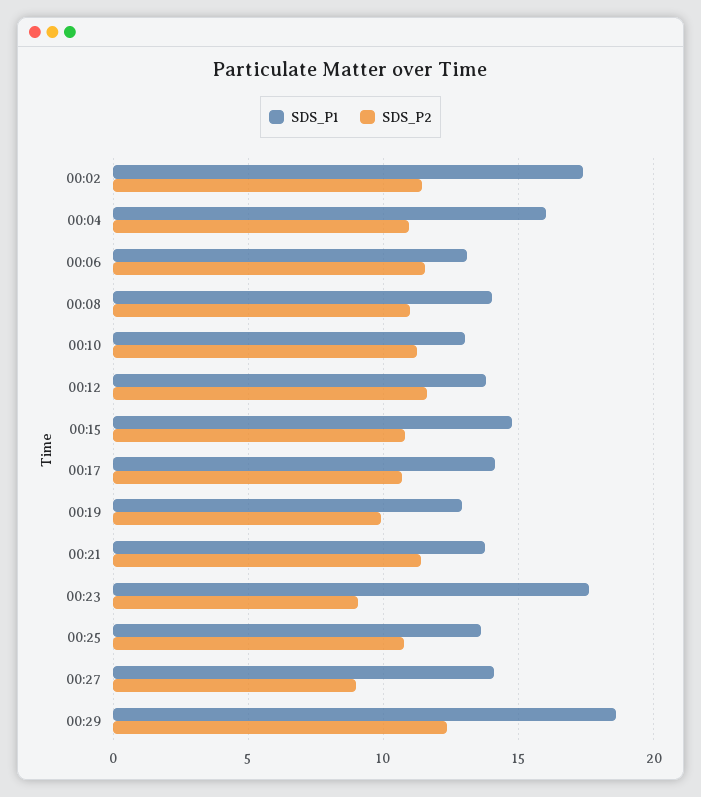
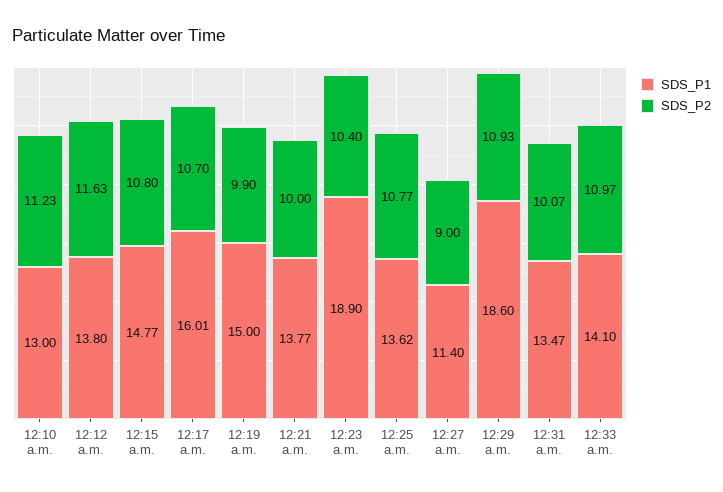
SDS_P1, 00:02: 17.5 -> none
SDS_P2, 00:02: 11.5 -> none
SDS_P1, 00:04: 16 -> none
SDS_P2, 00:04: 11 -> none
SDS_P1, 00:06: 13 -> none
SDS_P2, 00:06: 11.5 -> none
SDS_P1, 00:08: 14 -> none
SDS_P2, 00:08: 11 -> none
SDS_P1, 00:17: 14 -> 16.01
SDS_P1, 00:19: 13 -> 15
SDS_P2, 00:21: 11.5 -> 10
SDS_P1, 00:23: 17.5 -> 18.9
SDS_P2, 00:23: 9 -> 10.4
SDS_P1, 00:27: 14 -> 11.4
SDS_P2, 00:29: 12.5 -> 10.93
SDS_P1, 12:31 a.m.: none -> 13.47
SDS_P2, 12:31 a.m.: none -> 10.07
SDS_P1, 12:33 a.m.: none -> 14.1
SDS_P2, 12:33 a.m.: none -> 10.97

